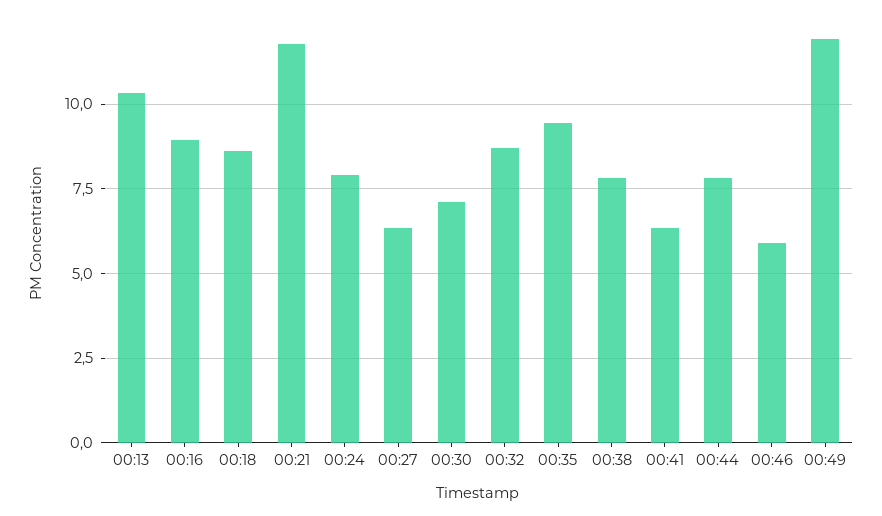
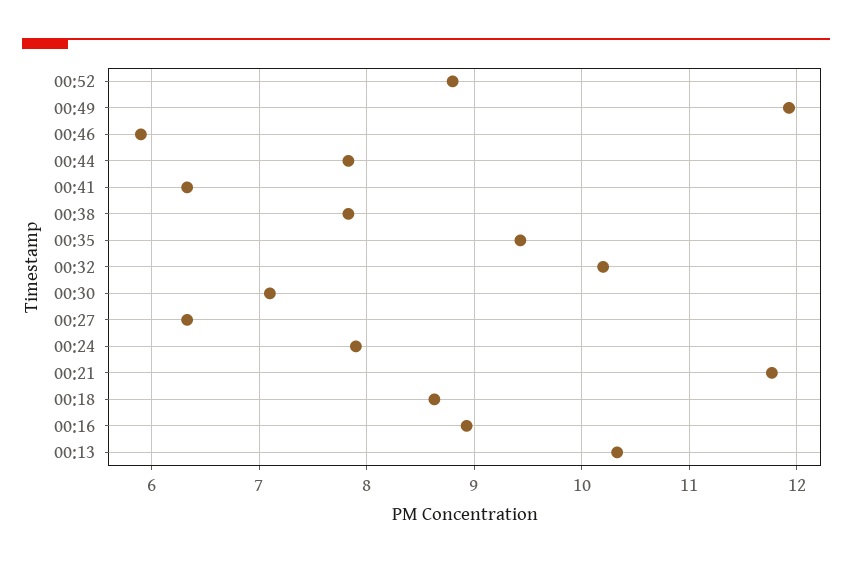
00:32: 8.75 -> 10.2
00:52: none -> 8.8

